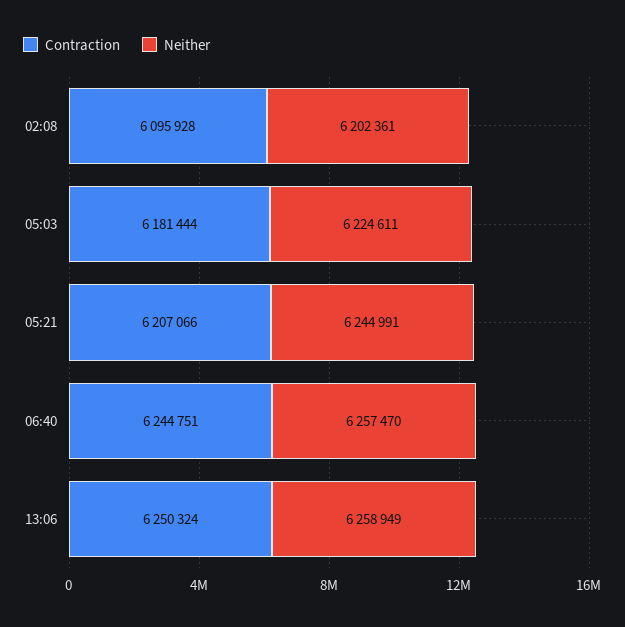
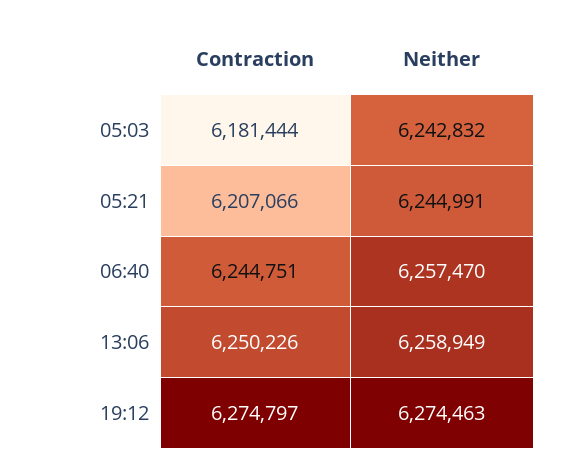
Contraction, 02:08: 6095928 -> none
Neither, 02:08: 6202361 -> none
Neither, 05:03: 6224611 -> 6242832
Contraction, 13:06: 6250324 -> 6250226
Contraction, 19:12: none -> 6274797
Neither, 19:12: none -> 6274463

